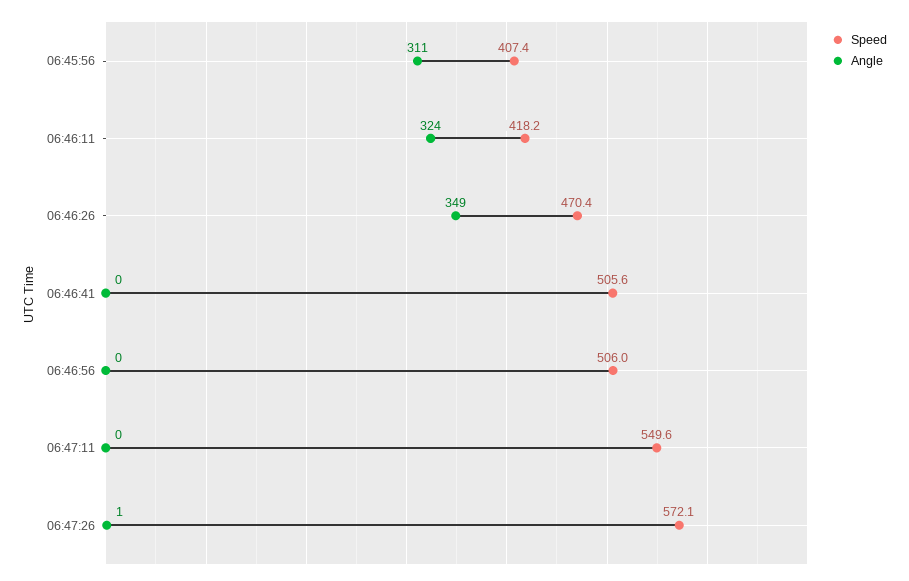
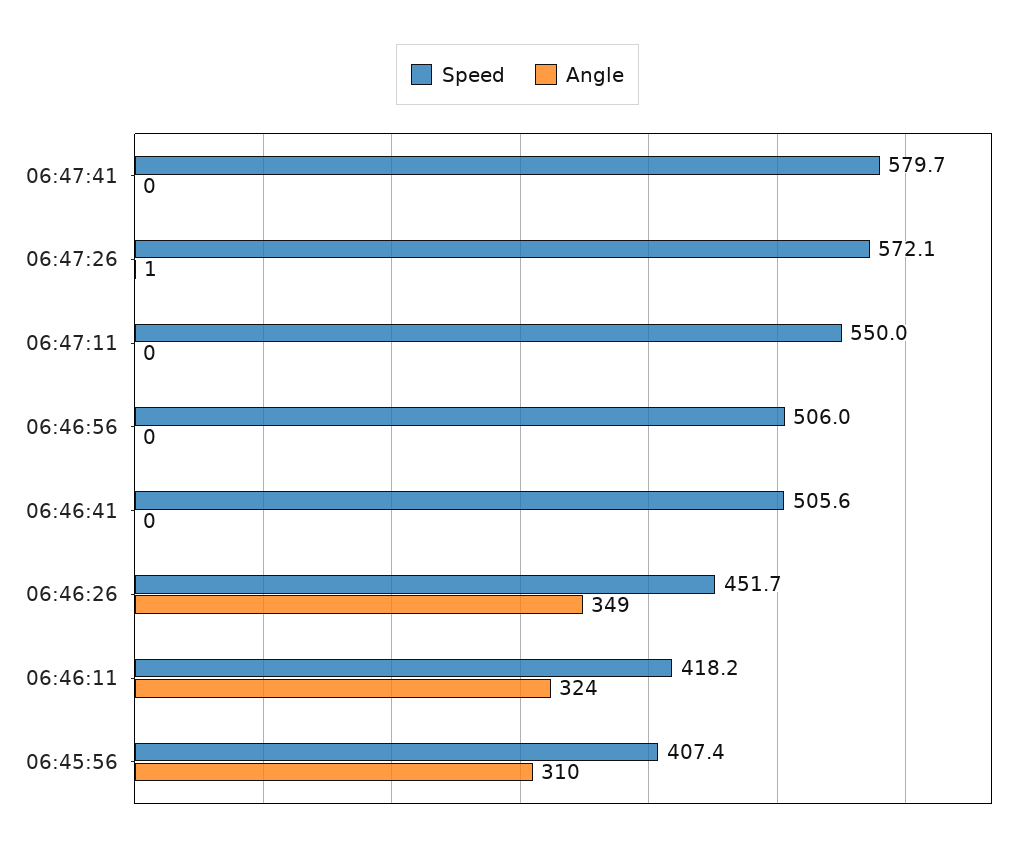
Angle, 06:45:56: 311 -> 310
Speed, 06:46:26: 470.4 -> 451.7
Speed, 06:47:11: 549.6 -> 550
Speed, 06:47:41: none -> 579.7
Angle, 06:47:41: none -> 0

